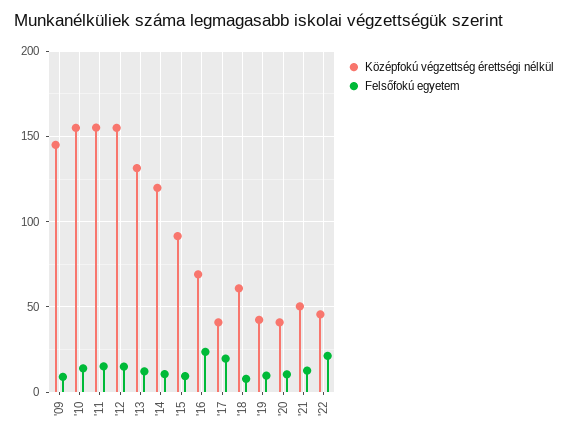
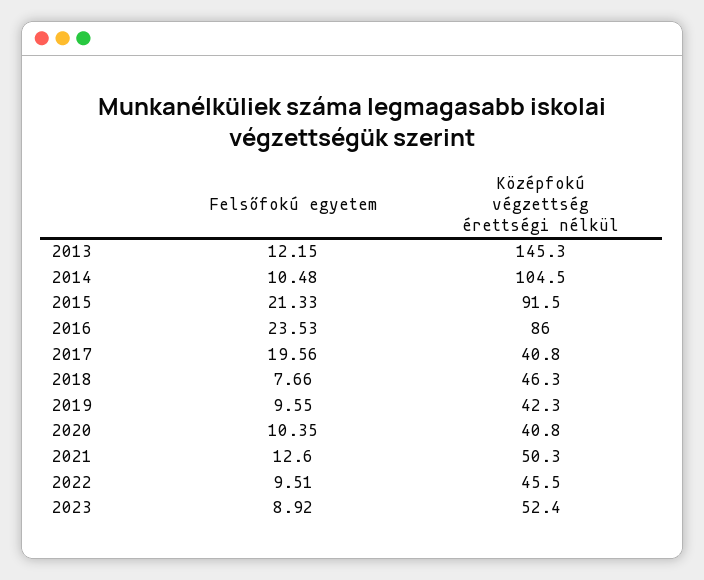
Középfokú végzettség érettségi nélkül, '09: 145 -> none
Felsőfokú egyetem, '09: 10 -> none
Középfokú végzettség érettségi nélkül, '10: 155 -> none
Felsőfokú egyetem, '10: 15 -> none
Középfokú végzettség érettségi nélkül, '11: 155 -> none
Felsőfokú egyetem, '11: 15 -> none
Középfokú végzettség érettségi nélkül, '12: 155 -> none
Felsőfokú egyetem, '12: 15 -> none
Középfokú végzettség érettségi nélkül, '13: 130 -> 145.3
Középfokú végzettség érettségi nélkül, '14: 120 -> 104.5
Felsőfokú egyetem, '15: 10 -> 21.33
Középfokú végzettség érettségi nélkül, '16: 70 -> 86
Középfokú végzettség érettségi nélkül, '18: 60 -> 46.3
Felsőfokú egyetem, '22: 20 -> 9.51
Felsőfokú egyetem, 2023: none -> 8.92
Középfokú végzettség érettségi nélkül, 2023: none -> 52.4

